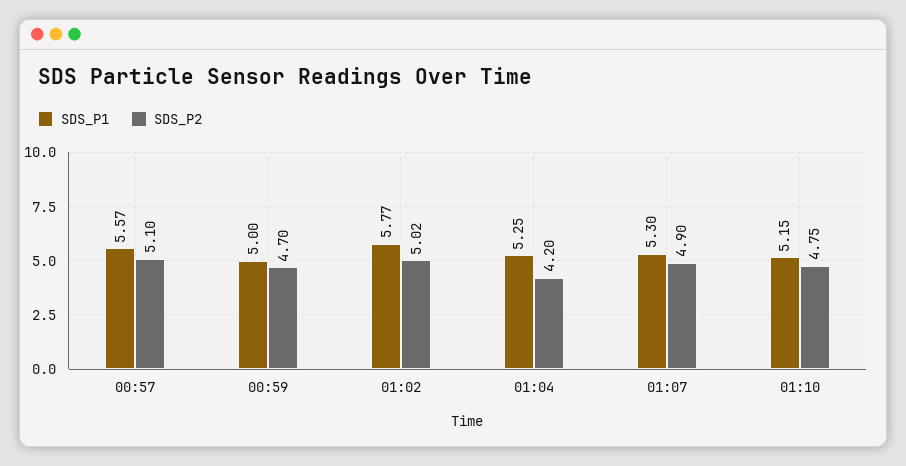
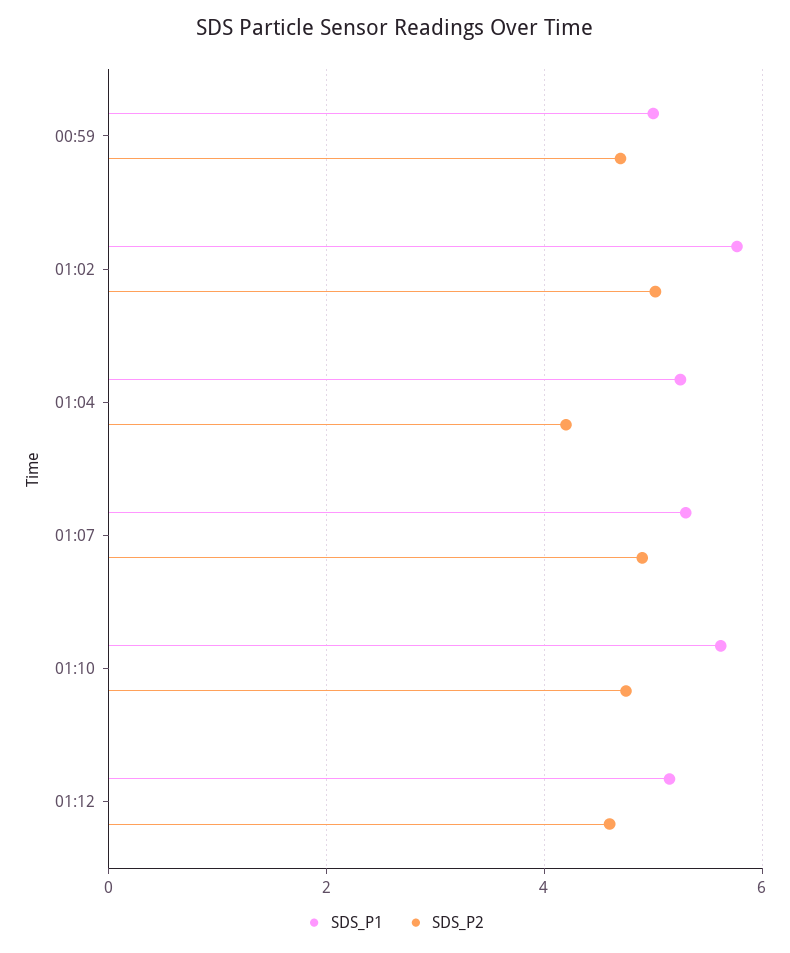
SDS_P1, 00:57: 5.57 -> none
SDS_P2, 00:57: 5.1 -> none
SDS_P1, 01:10: 5.15 -> 5.6
SDS_P1, 01:12: none -> 5.2
SDS_P2, 01:12: none -> 4.6

